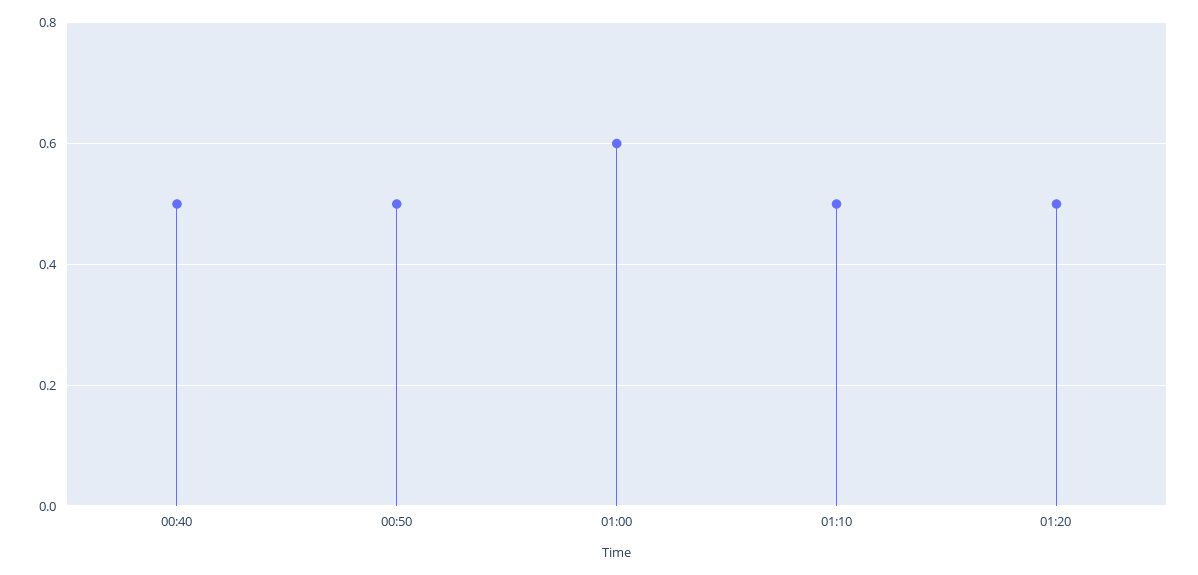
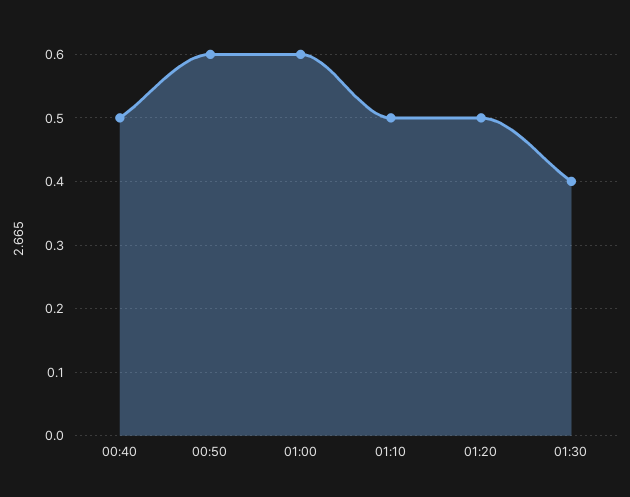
00:50: 0.5 -> 0.6
01:30: none -> 0.4

